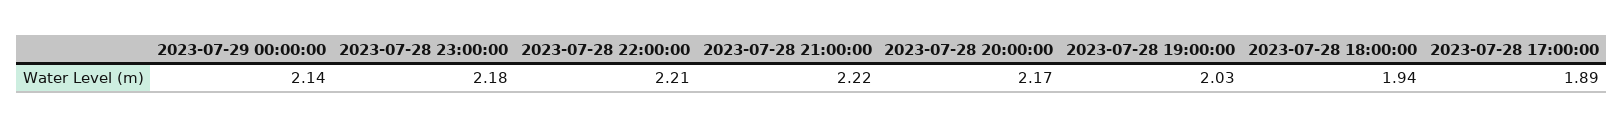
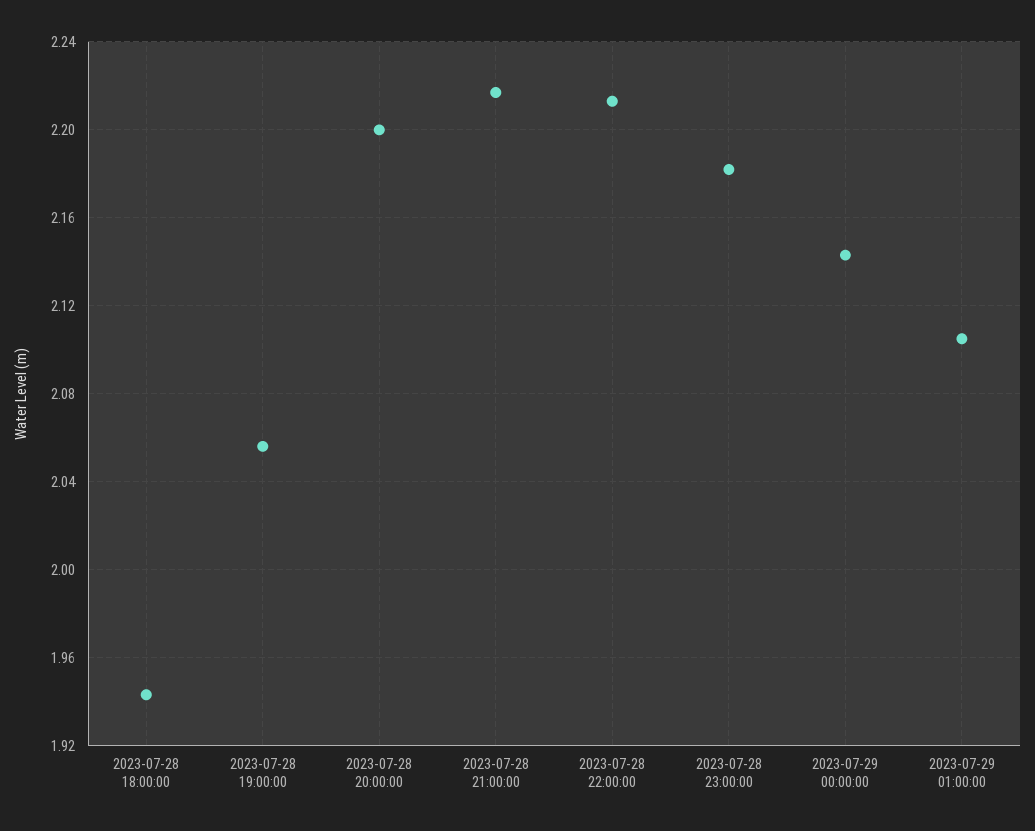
2023-07-28 20:00:00: 2.17 -> 2.2
2023-07-28 19:00:00: 2.03 -> 2.055
2023-07-28 17:00:00: 1.89 -> none
2023-07-29 01:00:00: none -> 2.105

